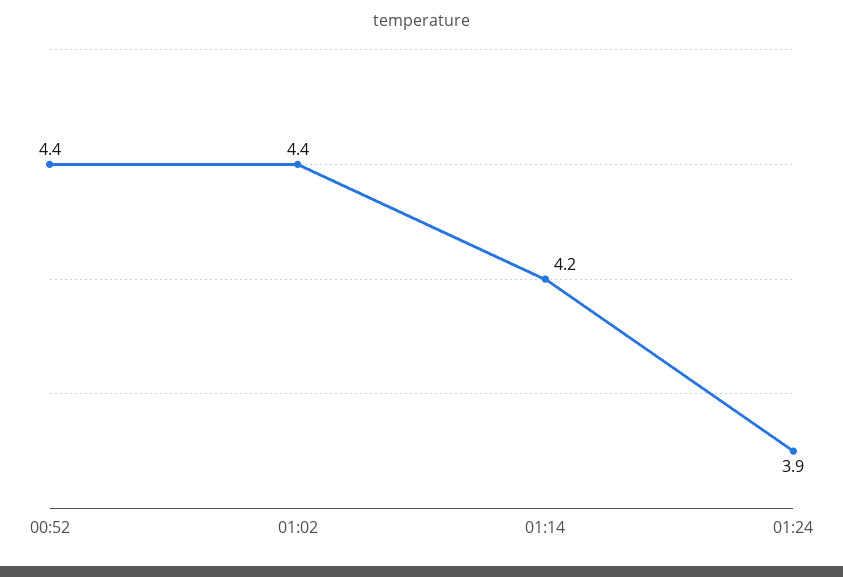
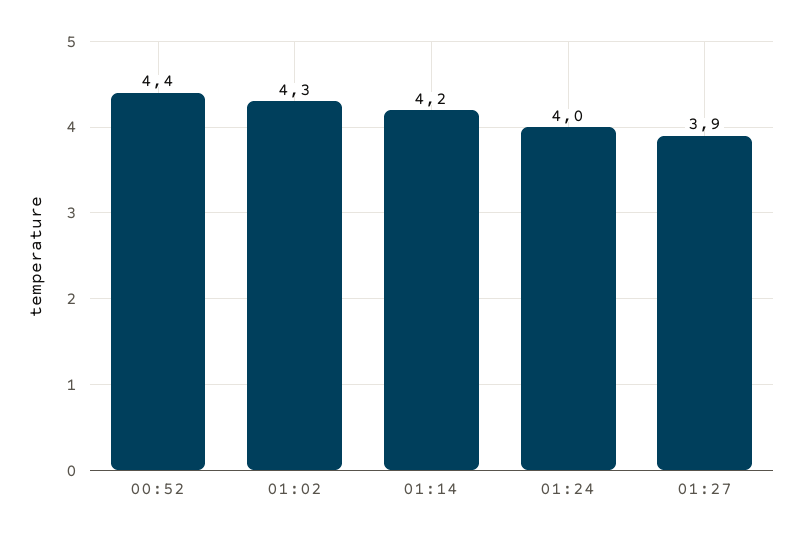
01:02: 4.4 -> 4.3
01:24: 3.9 -> 4
01:27: none -> 3.9

